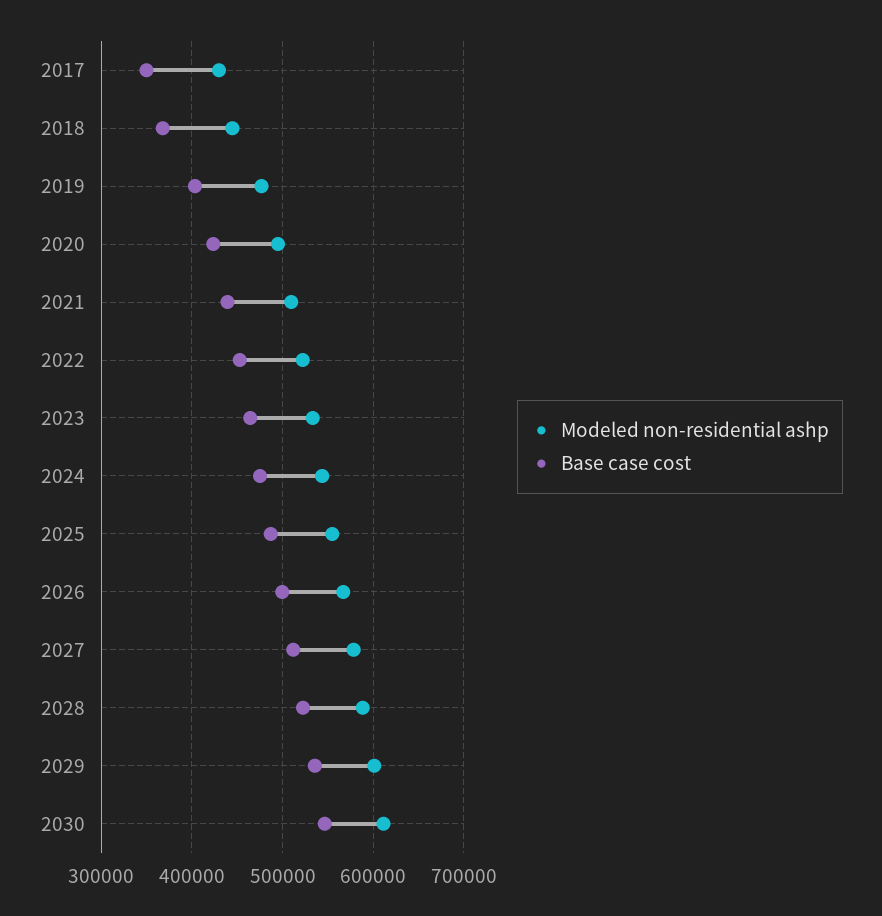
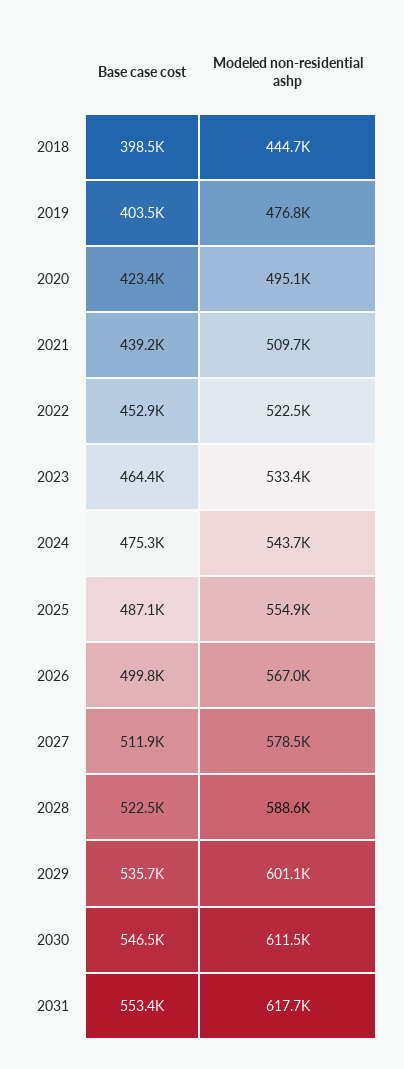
Modeled non-residential ashp, 2017: 430000 -> none
Base case cost, 2017: 350000 -> none
Base case cost, 2018: 370000 -> 398500
Base case cost, 2031: none -> 553400
Modeled non-residential ashp, 2031: none -> 617700

